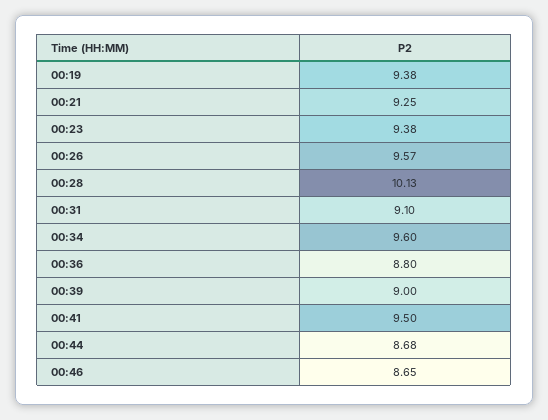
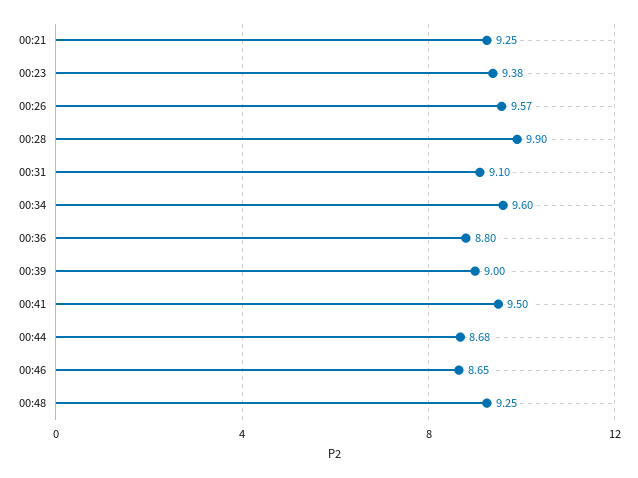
00:19: 9.38 -> none
00:28: 10.13 -> 9.9
00:48: none -> 9.25

